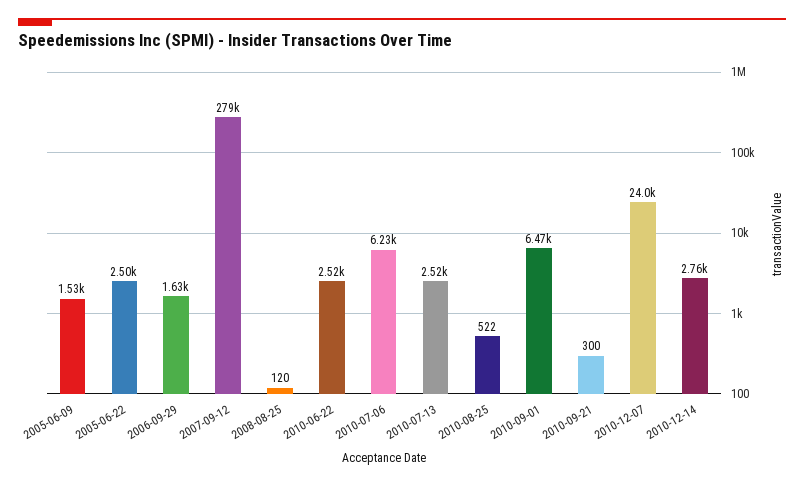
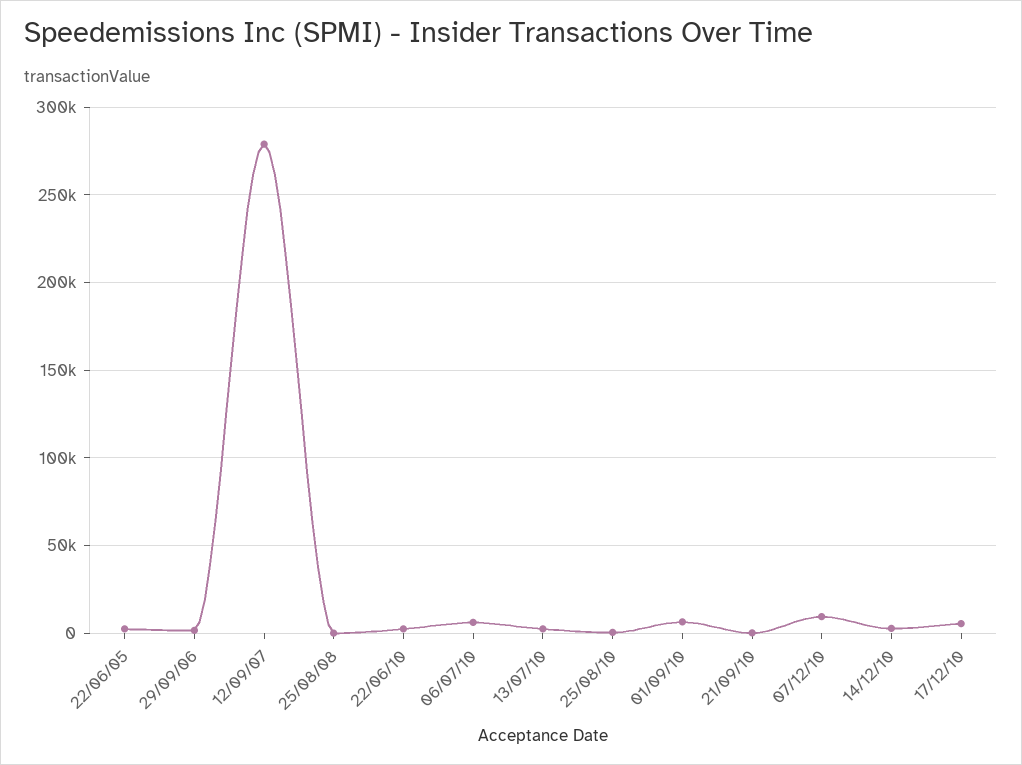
2005-06-09: 1530 -> none
2010-12-07: 24000 -> 10000
17/12/10: none -> 5000

